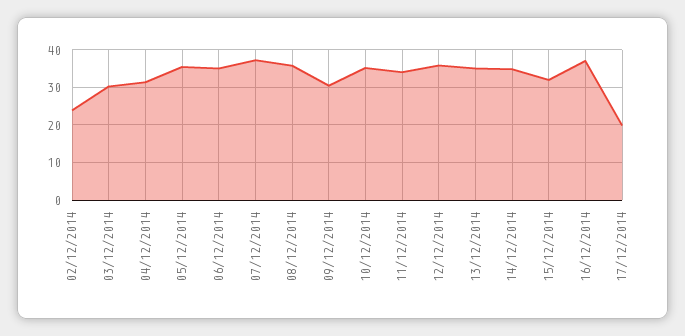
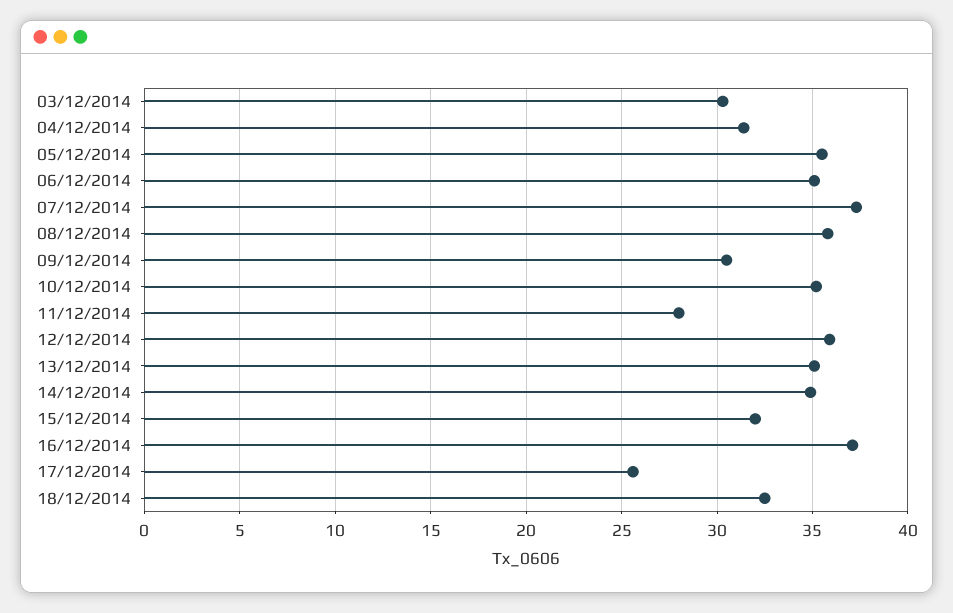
02/12/2014: 24 -> none
11/12/2014: 34 -> 28
17/12/2014: 20 -> 25.5
18/12/2014: none -> 32.5

